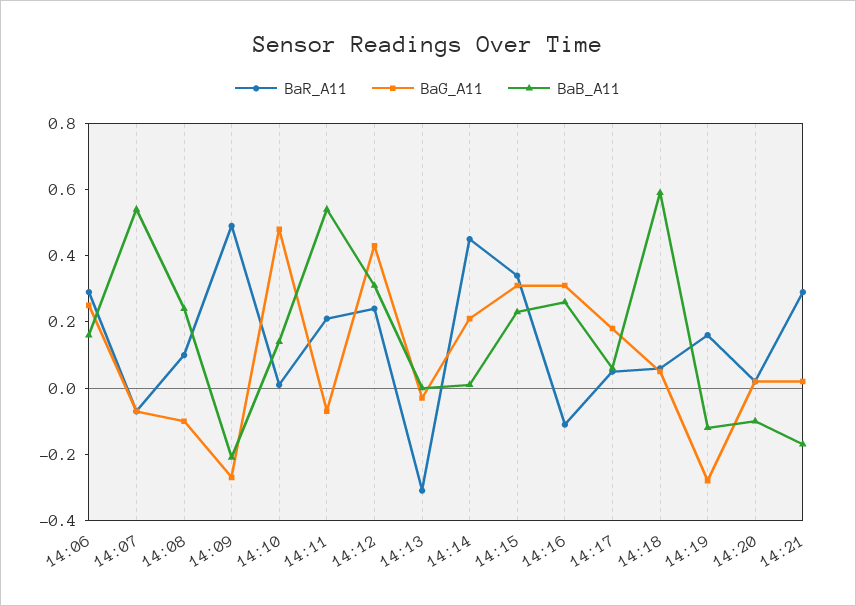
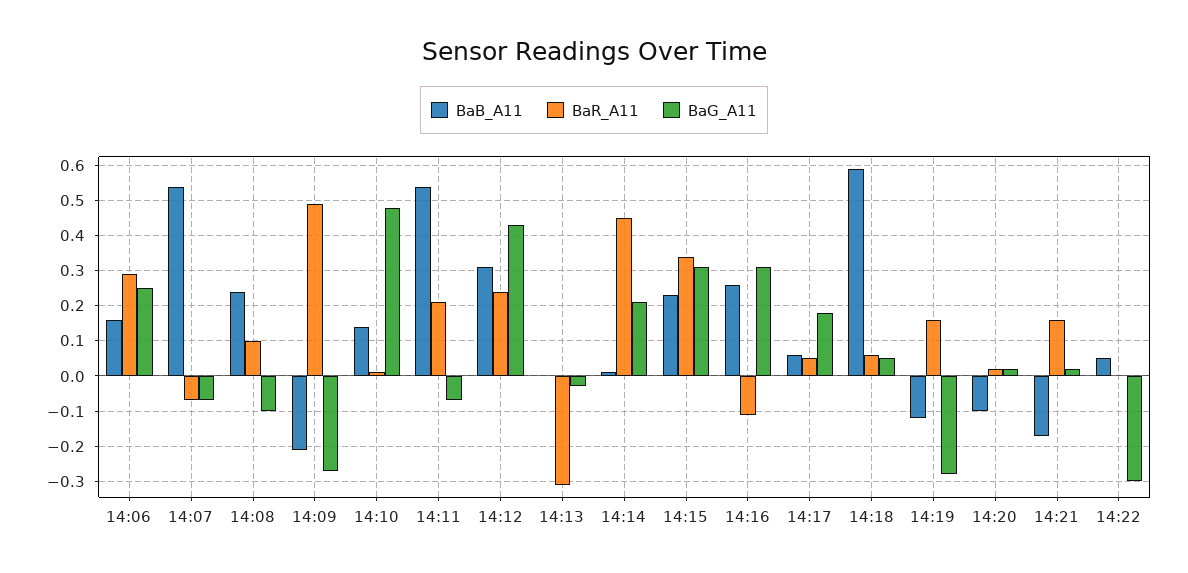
BaR_A11, 14:21: 0.3 -> 0.15
BaB_A11, 14:22: none -> 0.05
BaR_A11, 14:22: none -> 0
BaG_A11, 14:22: none -> -0.3

